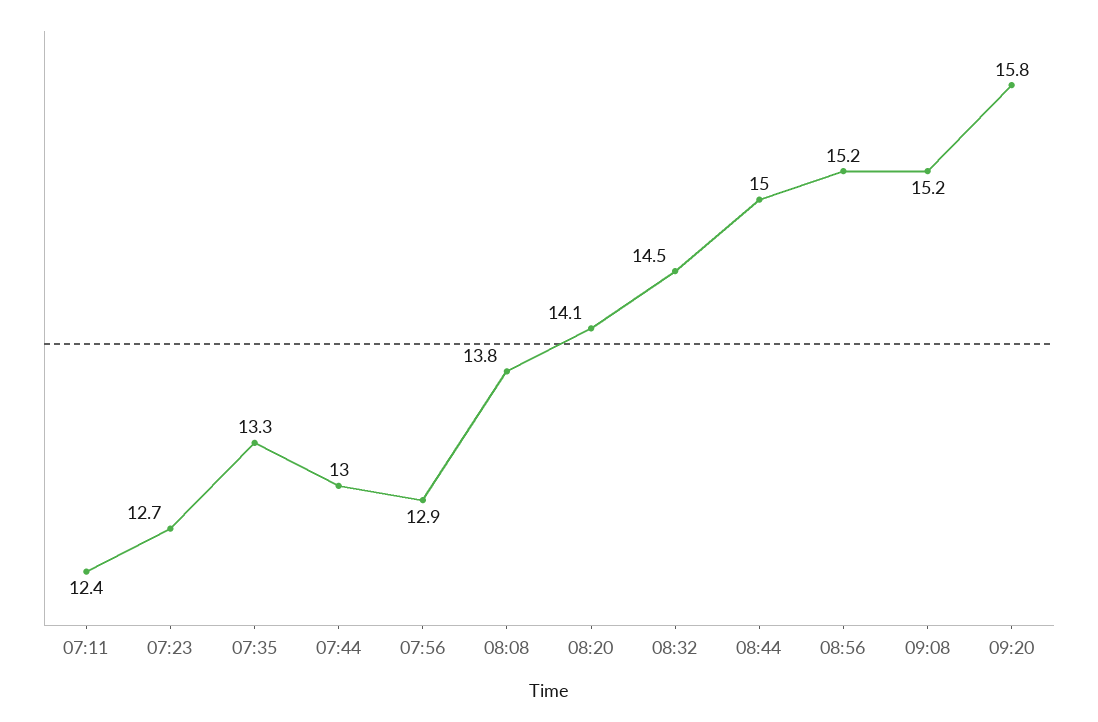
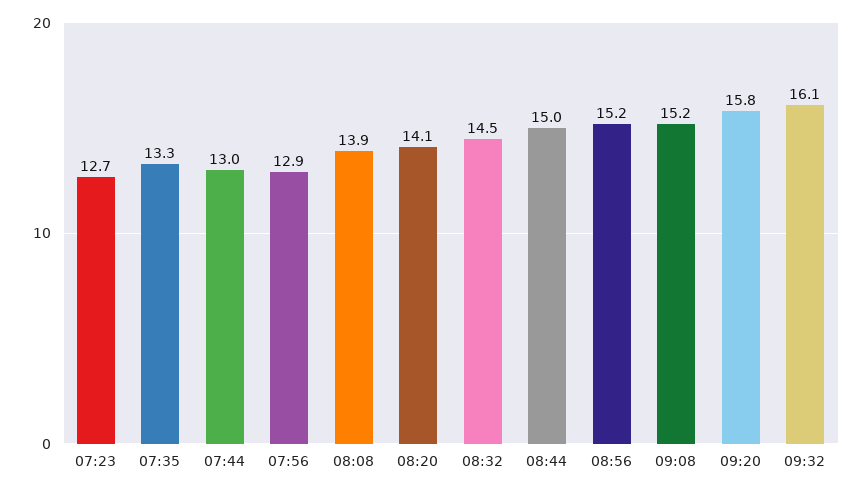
07:11: 12.4 -> none
08:08: 13.8 -> 13.9
09:32: none -> 16.1

